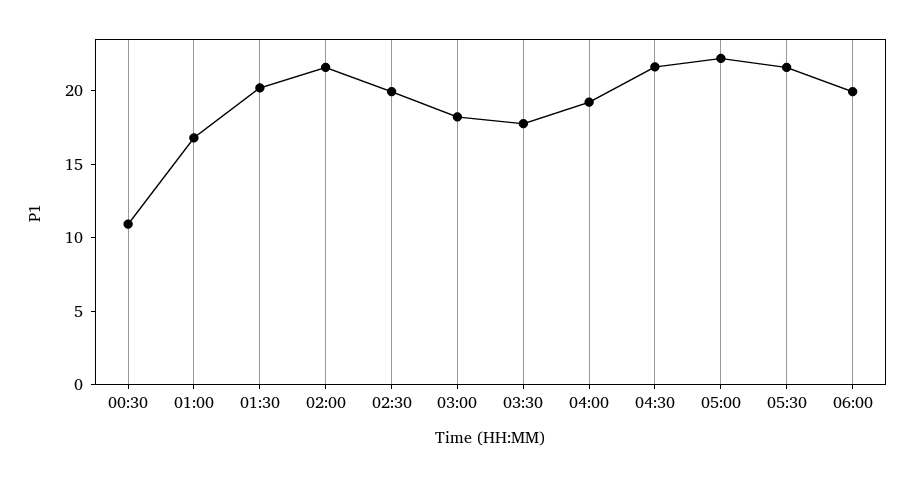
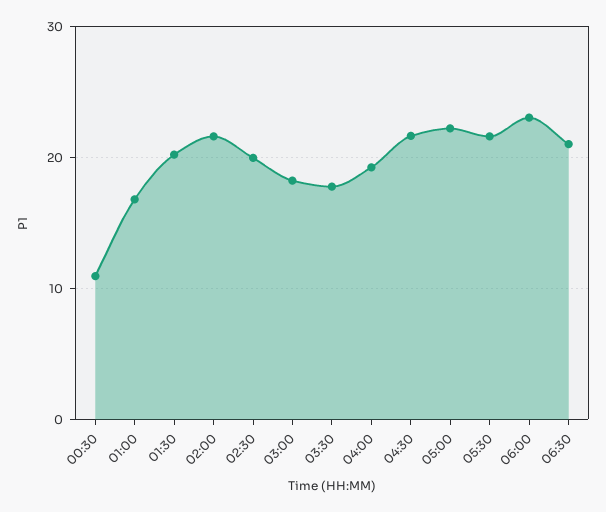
06:00: 20 -> 23
06:30: none -> 21

